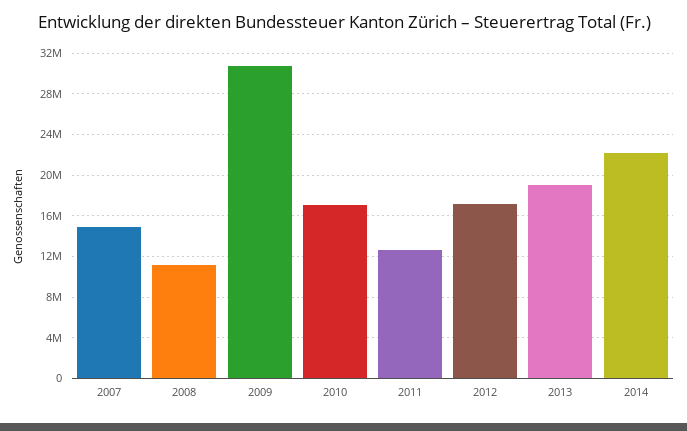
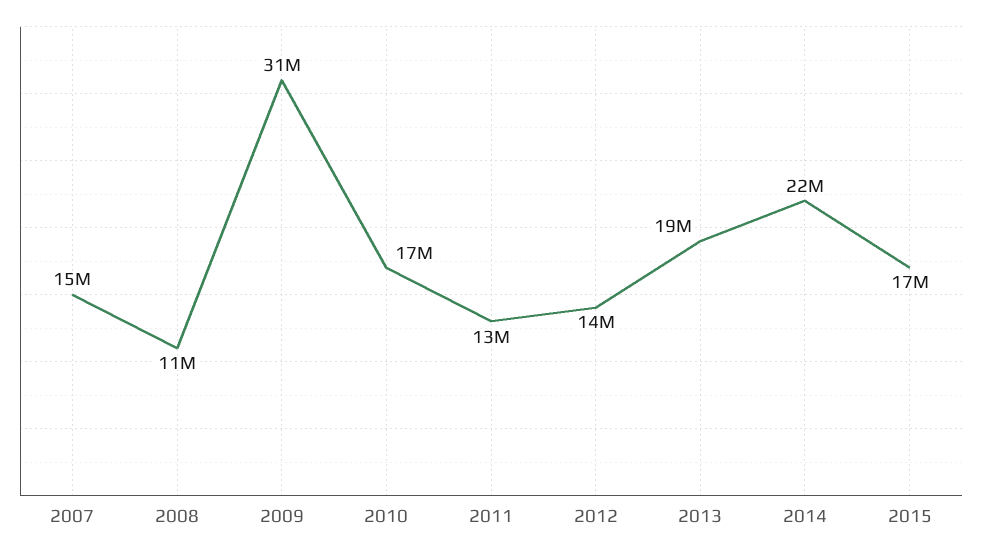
2012: 17000000 -> 14000000
2015: none -> 17000000

